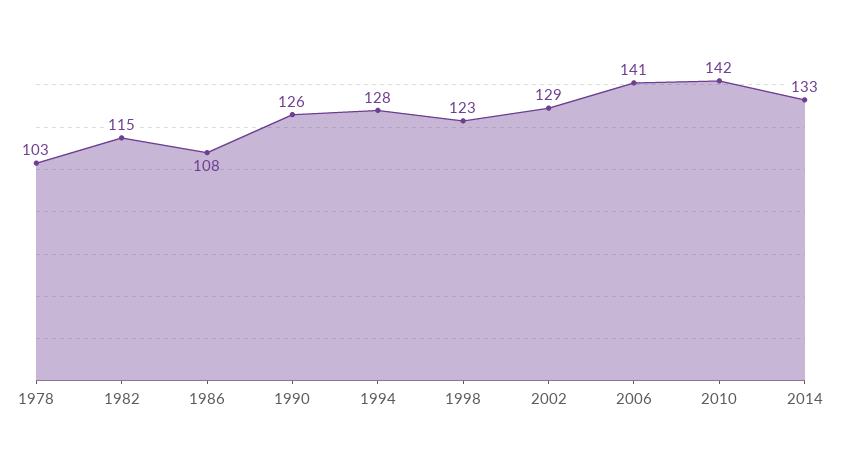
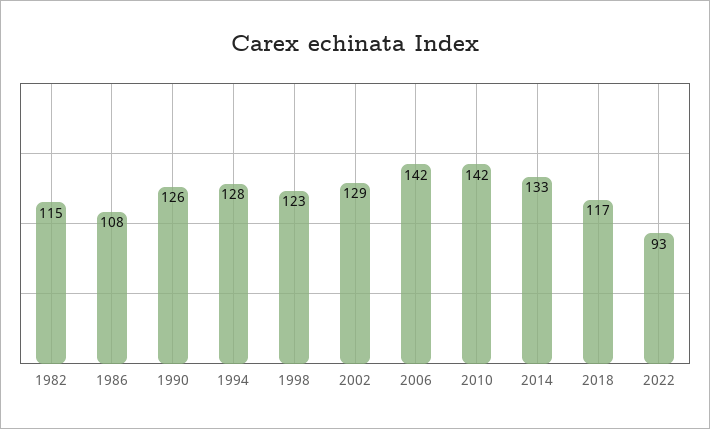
1978: 103 -> none
2006: 141 -> 142
2018: none -> 117
2022: none -> 93

